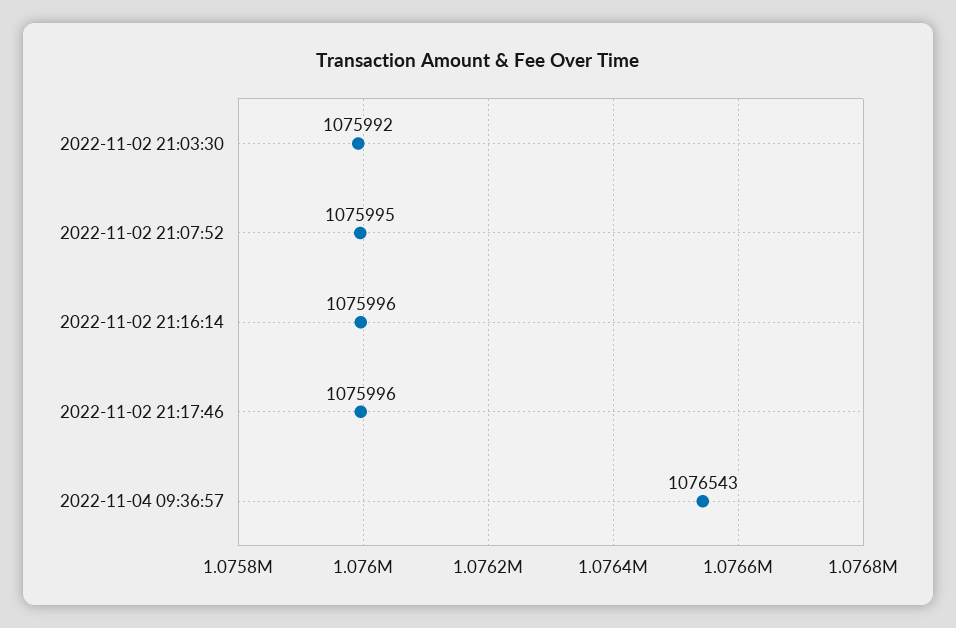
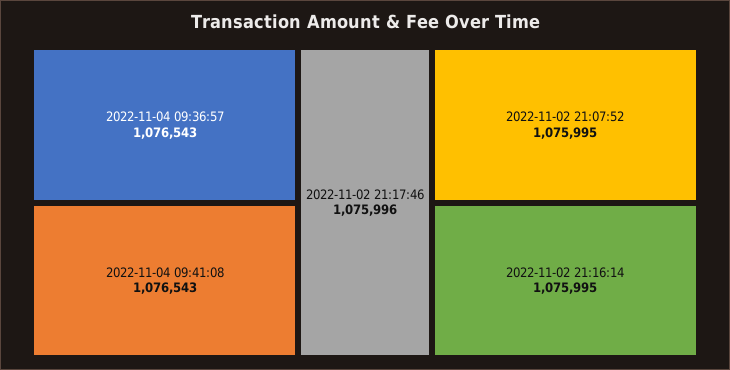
2022-11-02 21:03:30: 1075992 -> none
2022-11-02 21:16:14: 1075996 -> 1075995
2022-11-04 09:41:08: none -> 1076543

